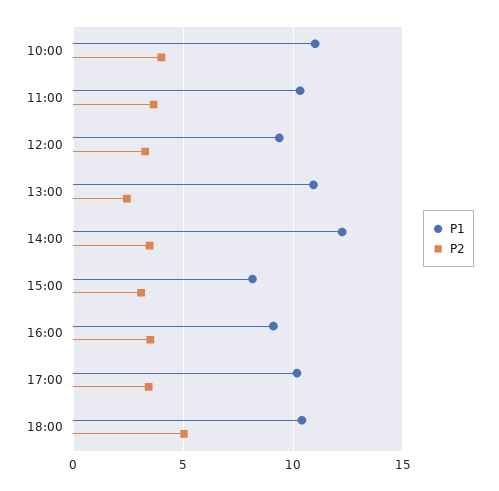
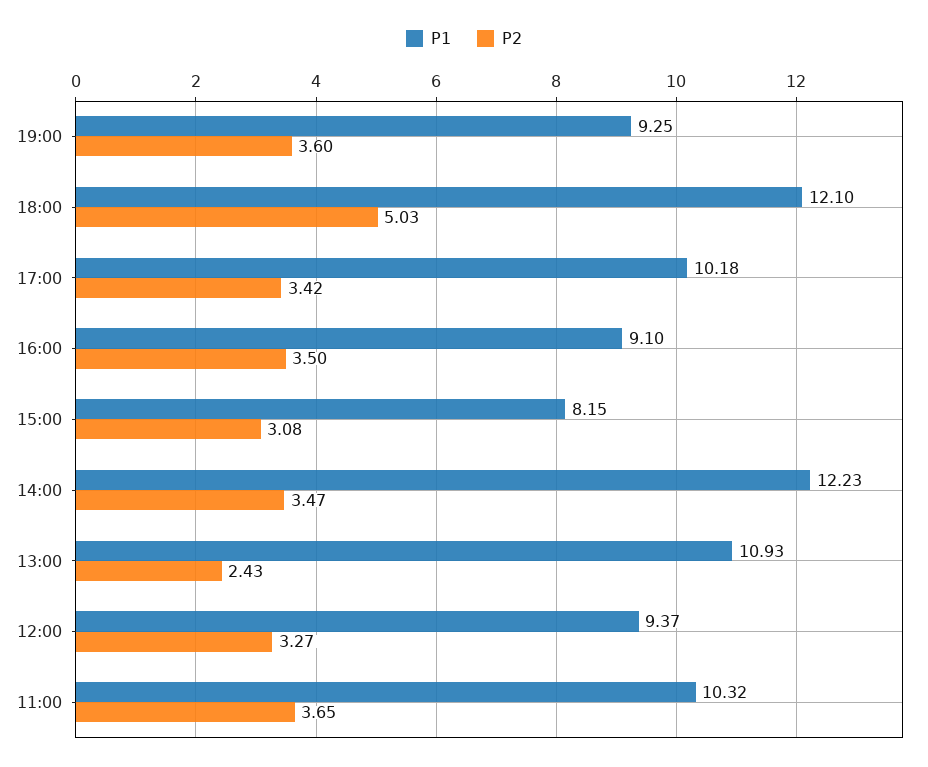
P1, 10:00: 11 -> none
P2, 10:00: 4 -> none
P1, 18:00: 10.5 -> 12.1
P1, 19:00: none -> 9.25
P2, 19:00: none -> 3.6

